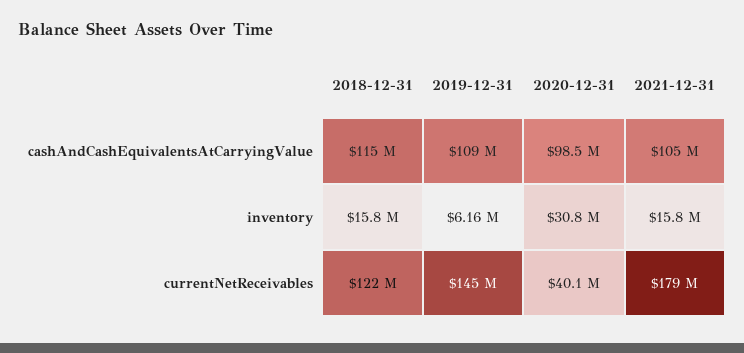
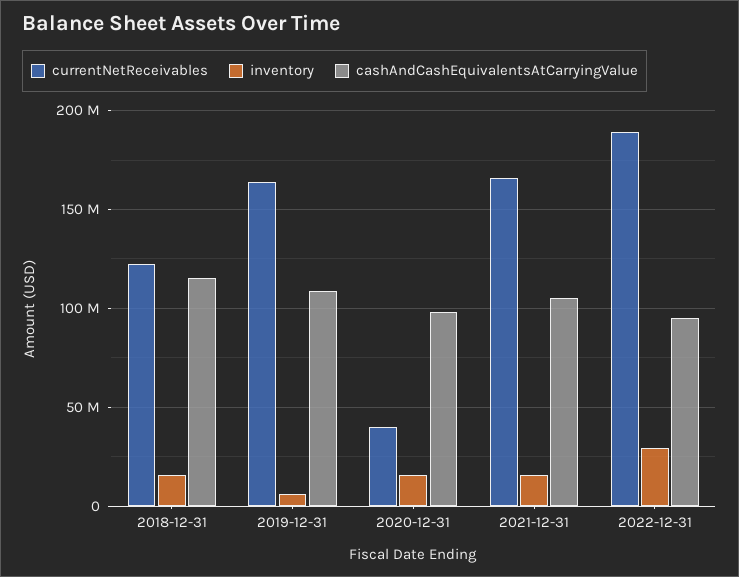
inventory, 2020-12-31: 30800000 -> 15000000
currentNetReceivables, 2019-12-31: 145000000 -> 165000000
currentNetReceivables, 2021-12-31: 179000000 -> 165000000
currentNetReceivables, 2022-12-31: none -> 190000000
inventory, 2022-12-31: none -> 30000000
cashAndCashEquivalentsAtCarryingValue, 2022-12-31: none -> 95000000

